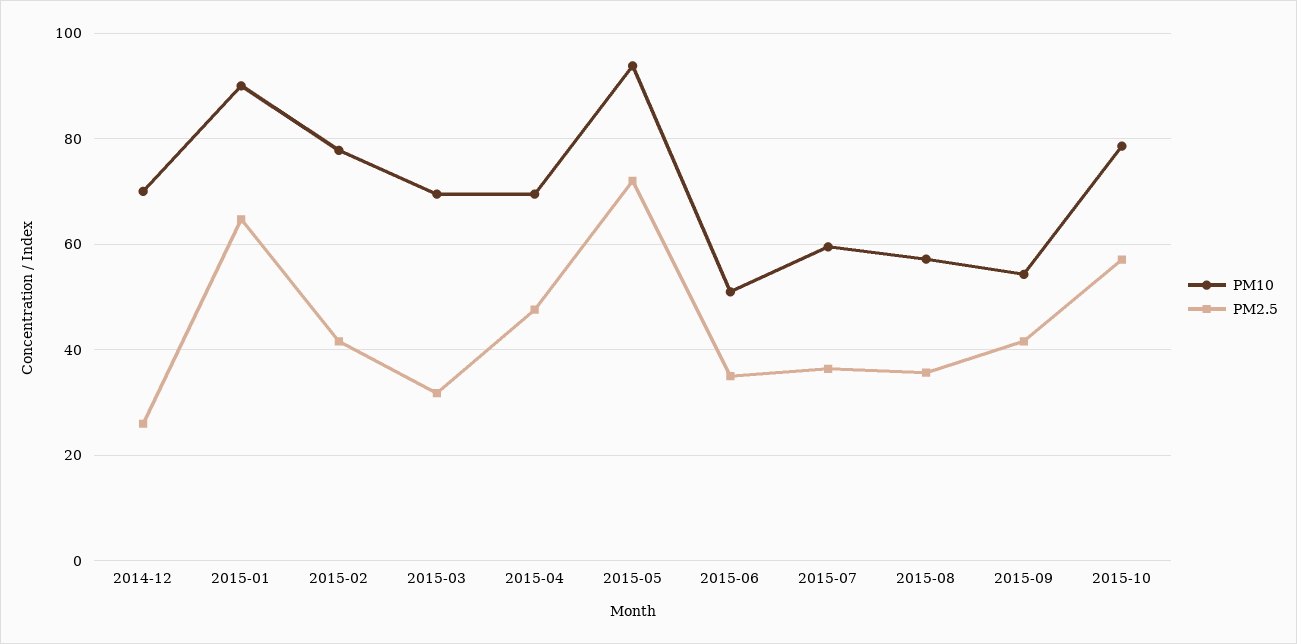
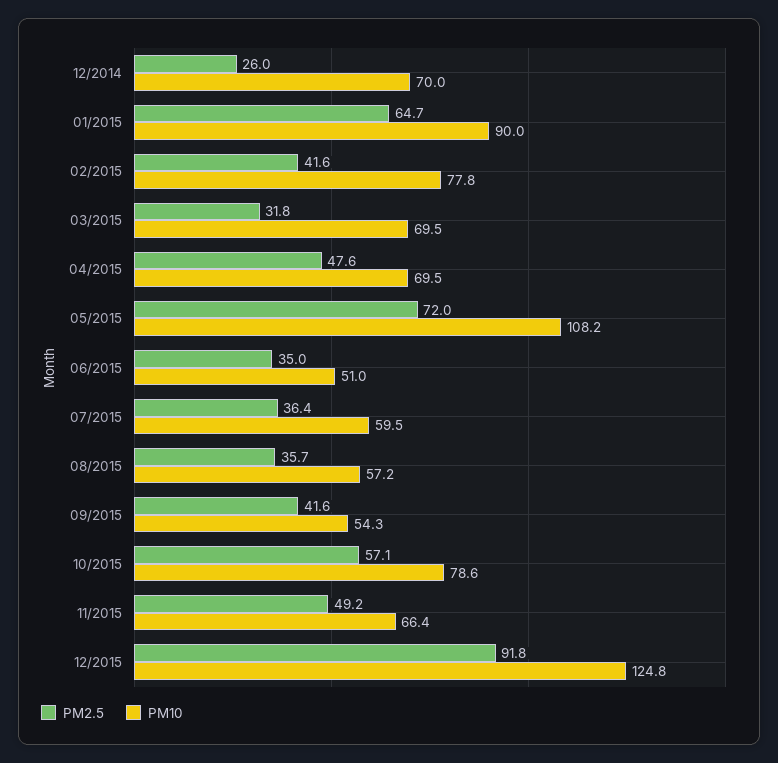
PM10, 2015-05: 94 -> 108.2
PM2.5, 11/2015: none -> 49.2
PM10, 11/2015: none -> 66.4
PM2.5, 12/2015: none -> 91.8
PM10, 12/2015: none -> 124.8

